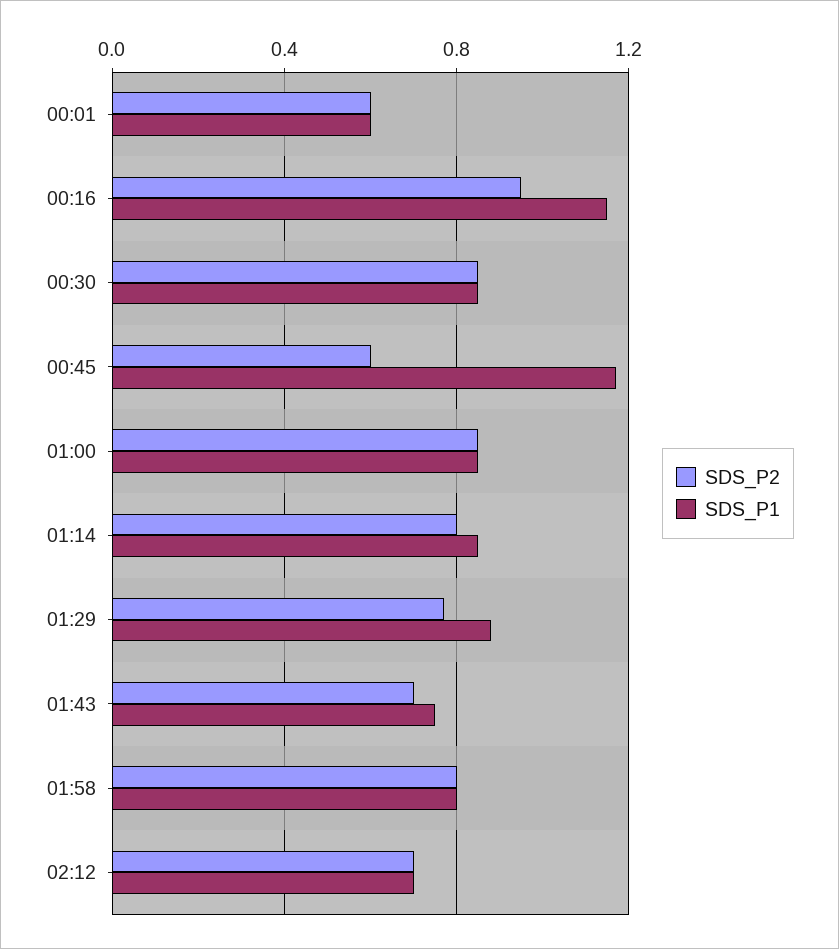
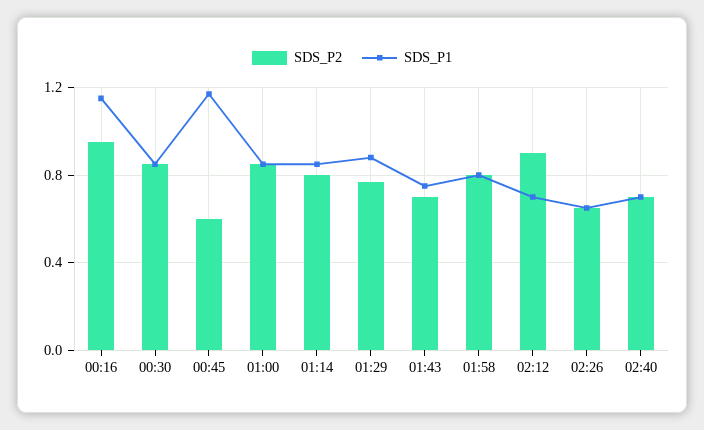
SDS_P2, 00:01: 0.6 -> none
SDS_P1, 00:01: 0.6 -> none
SDS_P2, 02:12: 0.7 -> 0.9
SDS_P2, 02:26: none -> 0.65
SDS_P1, 02:26: none -> 0.65
SDS_P2, 02:40: none -> 0.7
SDS_P1, 02:40: none -> 0.7

